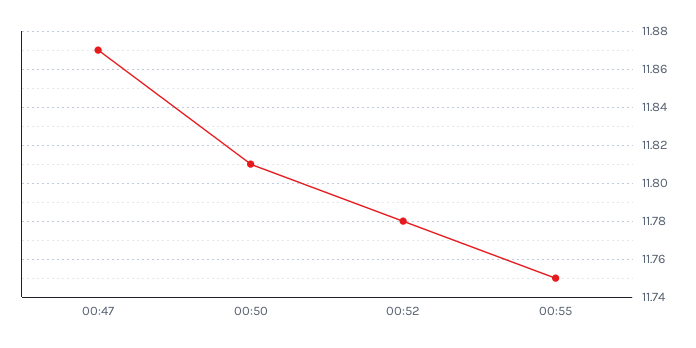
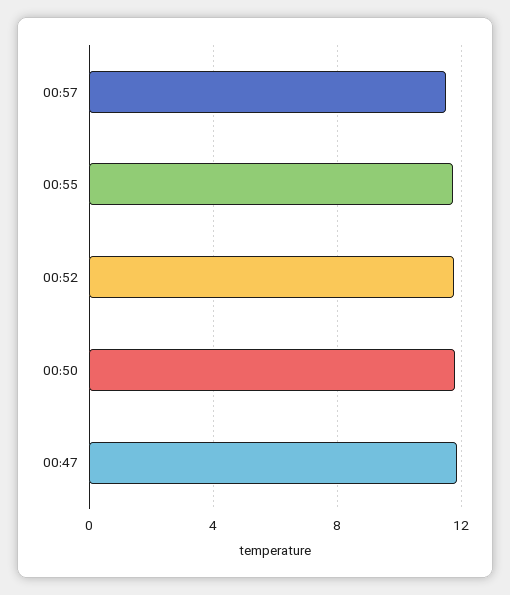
00:57: none -> 11.5

